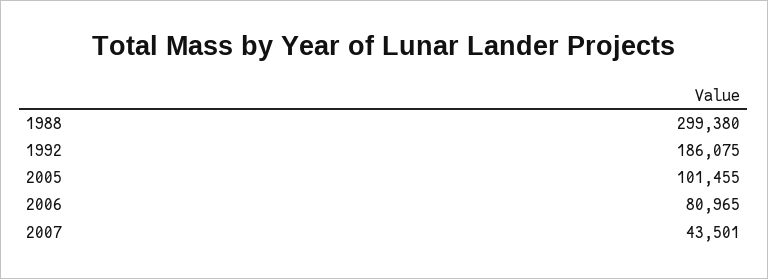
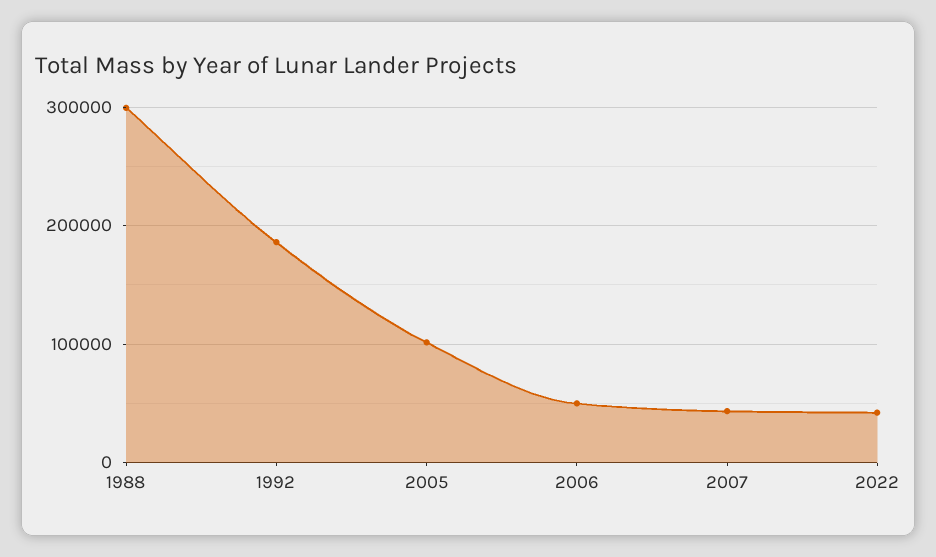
2006: 80965 -> 50000
2022: none -> 40000

